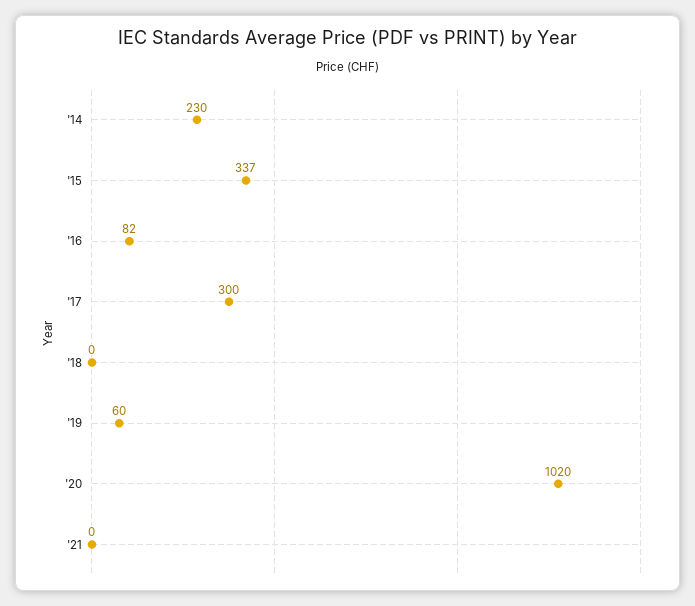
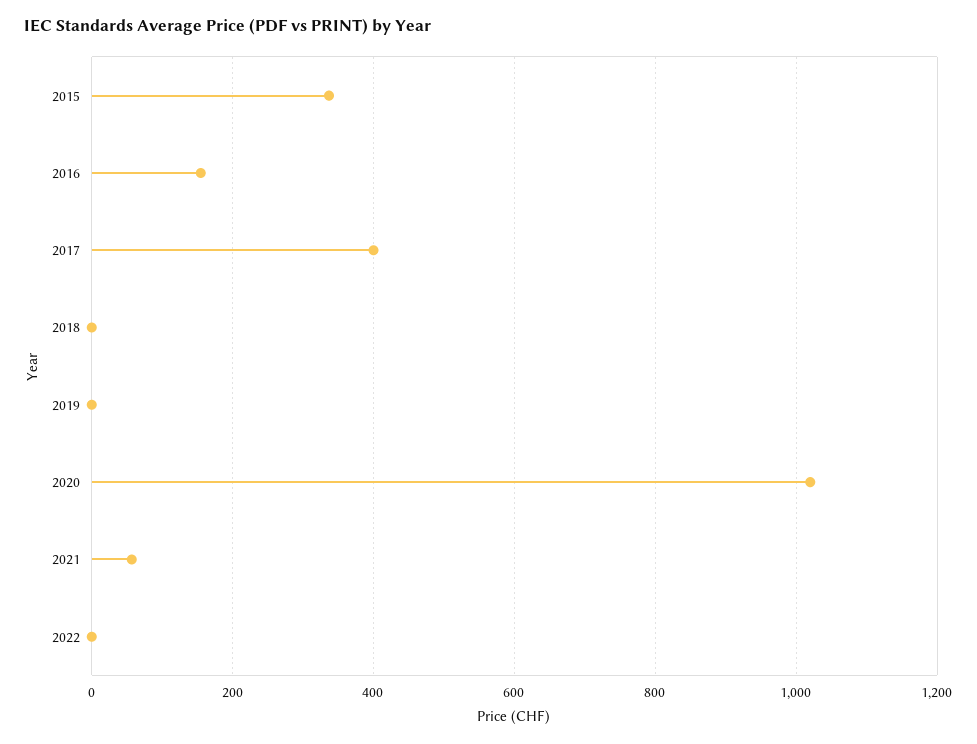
'14: 230 -> none
'16: 82 -> 160
'17: 300 -> 400
'19: 60 -> 0
'21: 0 -> 60
2022: none -> 0

